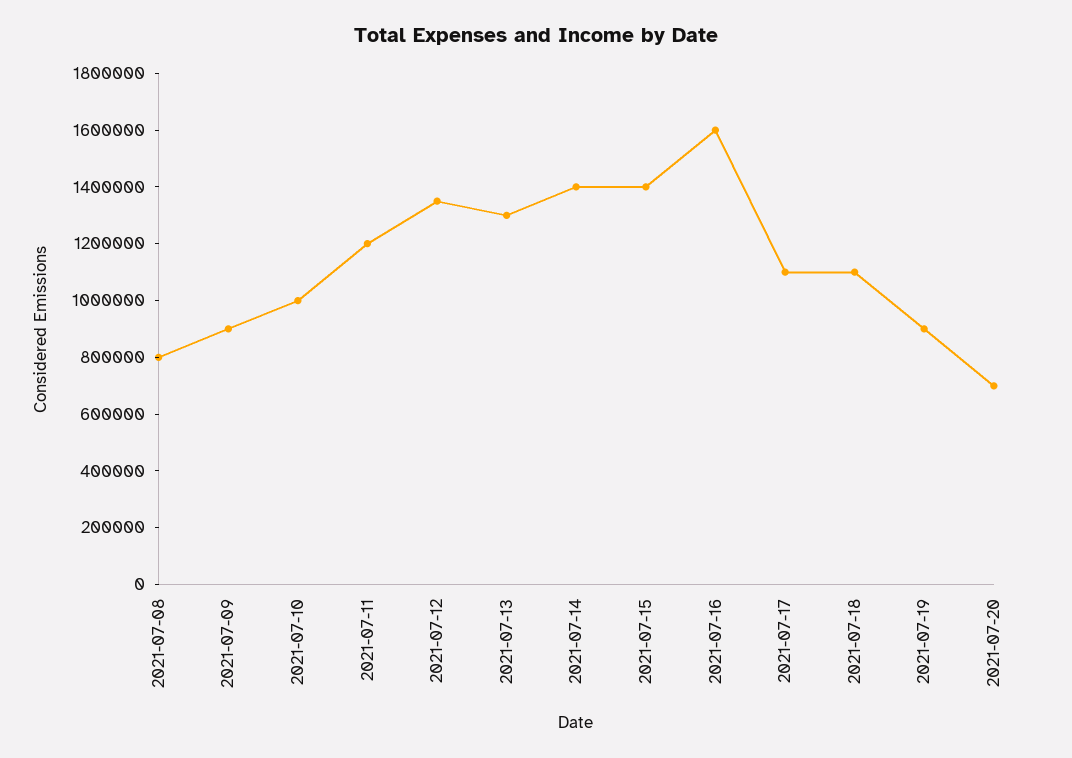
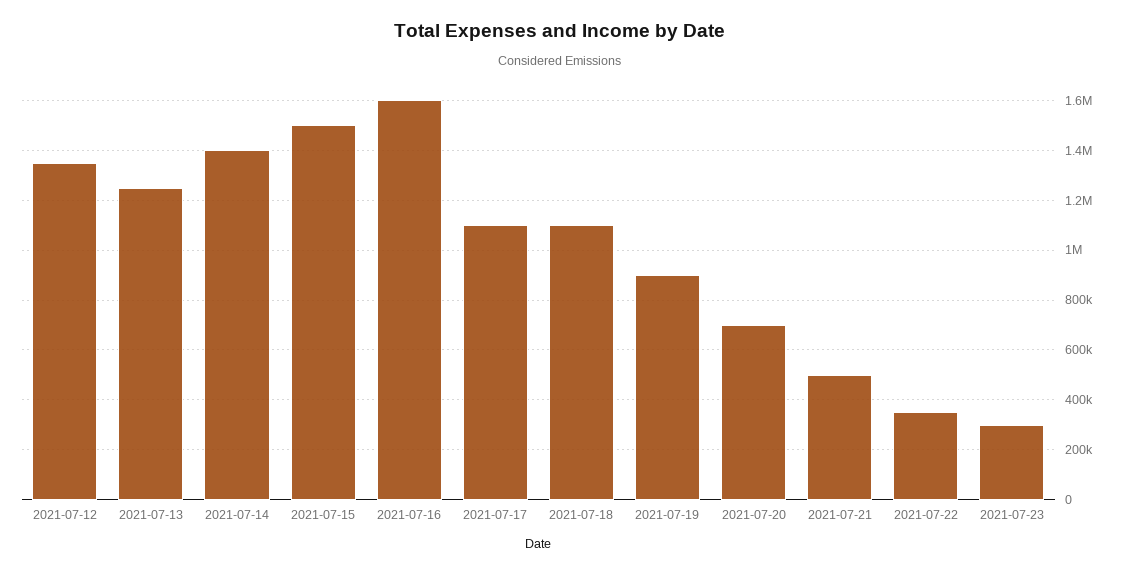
2021-07-08: 800000 -> none
2021-07-09: 900000 -> none
2021-07-10: 1000000 -> none
2021-07-11: 1200000 -> none
2021-07-13: 1300000 -> 1250000
2021-07-15: 1400000 -> 1500000
2021-07-21: none -> 500000
2021-07-22: none -> 350000
2021-07-23: none -> 300000

